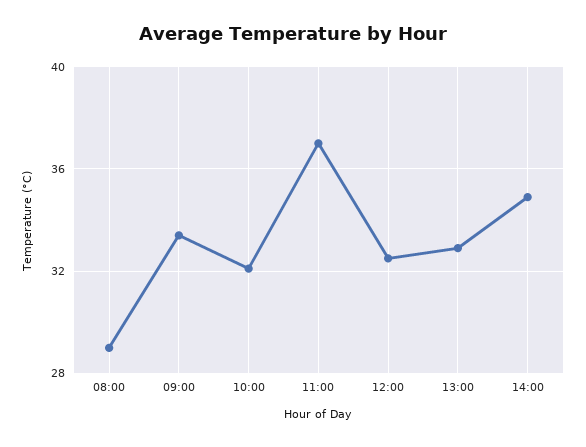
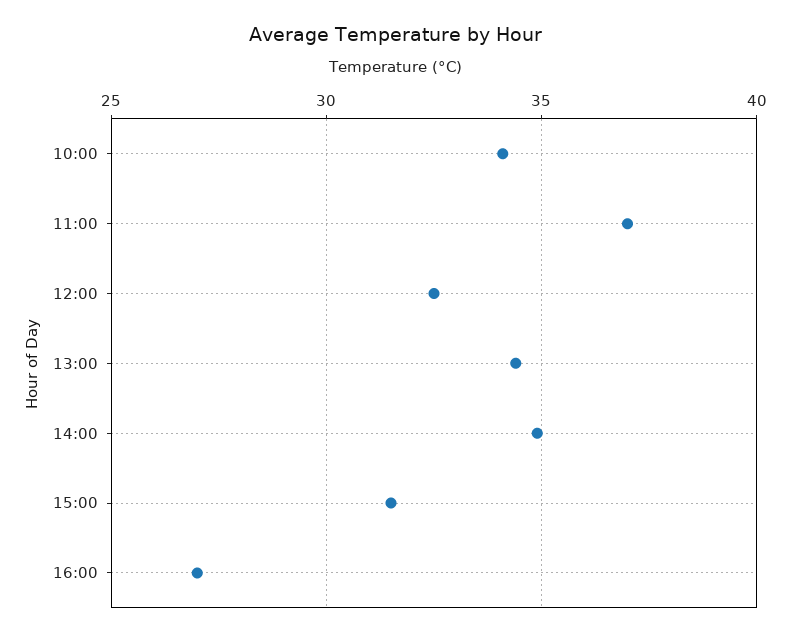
08:00: 29 -> none
09:00: 33.5 -> none
10:00: 32 -> 34
13:00: 33 -> 34.5
15:00: none -> 31.5
16:00: none -> 27

